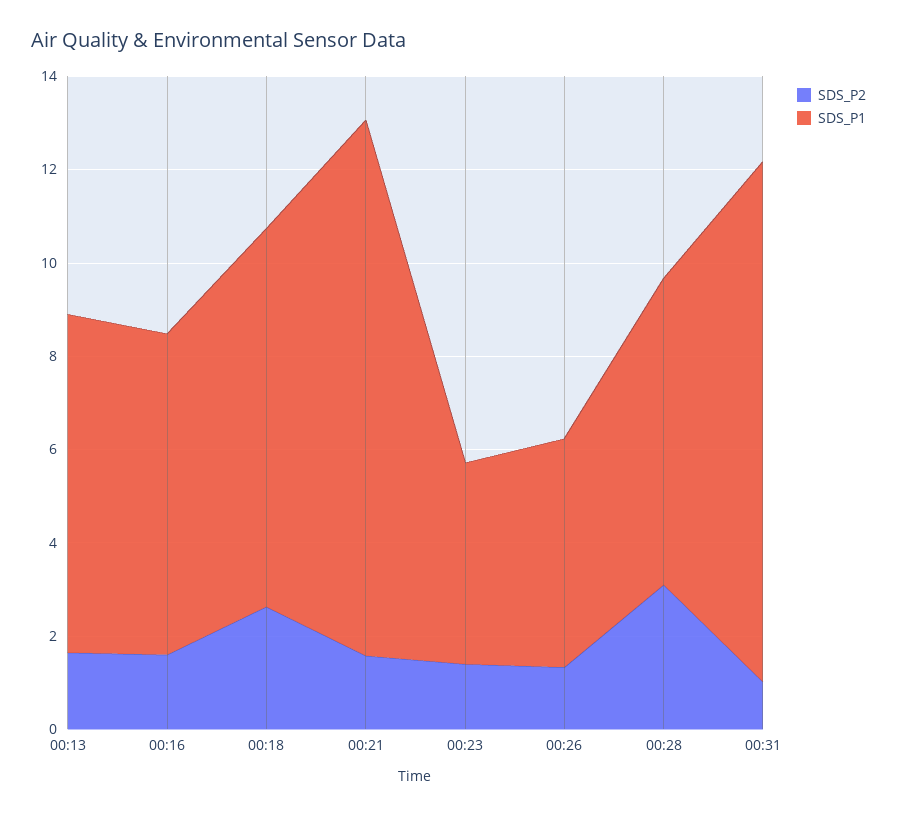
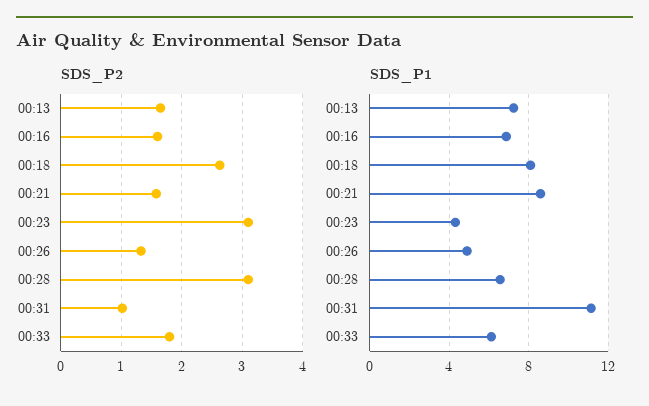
SDS_P1, 00:21: 11.5 -> 8.5
SDS_P2, 00:23: 1.5 -> 3.1
SDS_P2, 00:33: none -> 1.8
SDS_P1, 00:33: none -> 6

